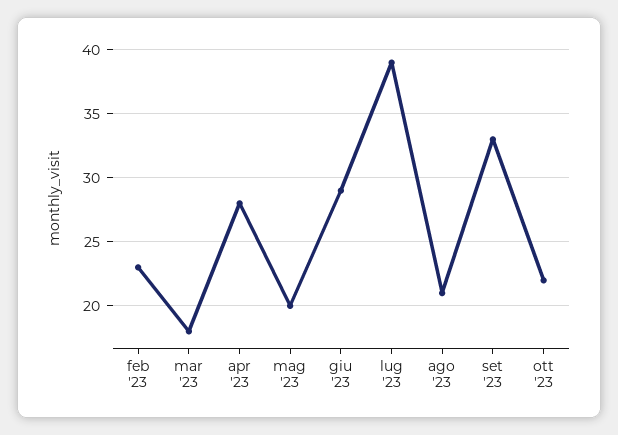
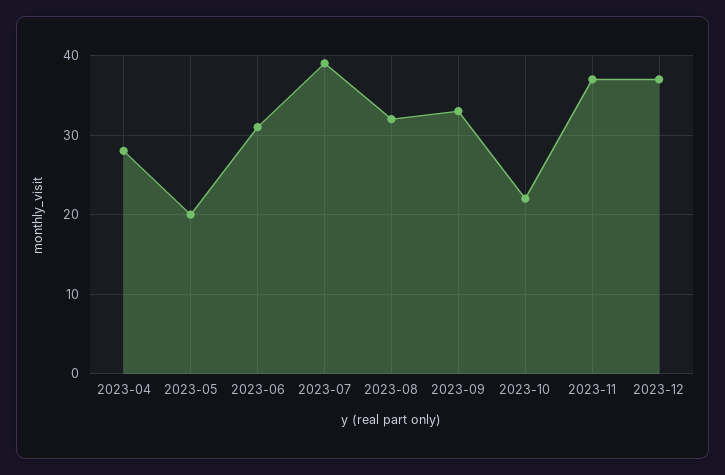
feb '23: 23 -> none
mar '23: 18 -> none
giu '23: 29 -> 31
ago '23: 21 -> 32
2023-11: none -> 37
2023-12: none -> 37

